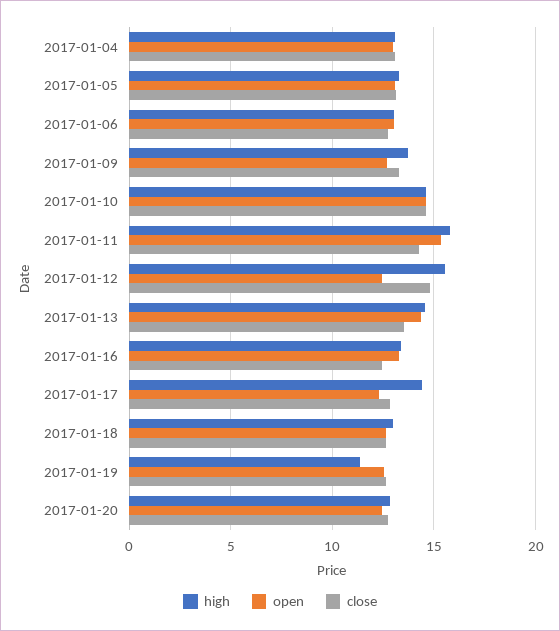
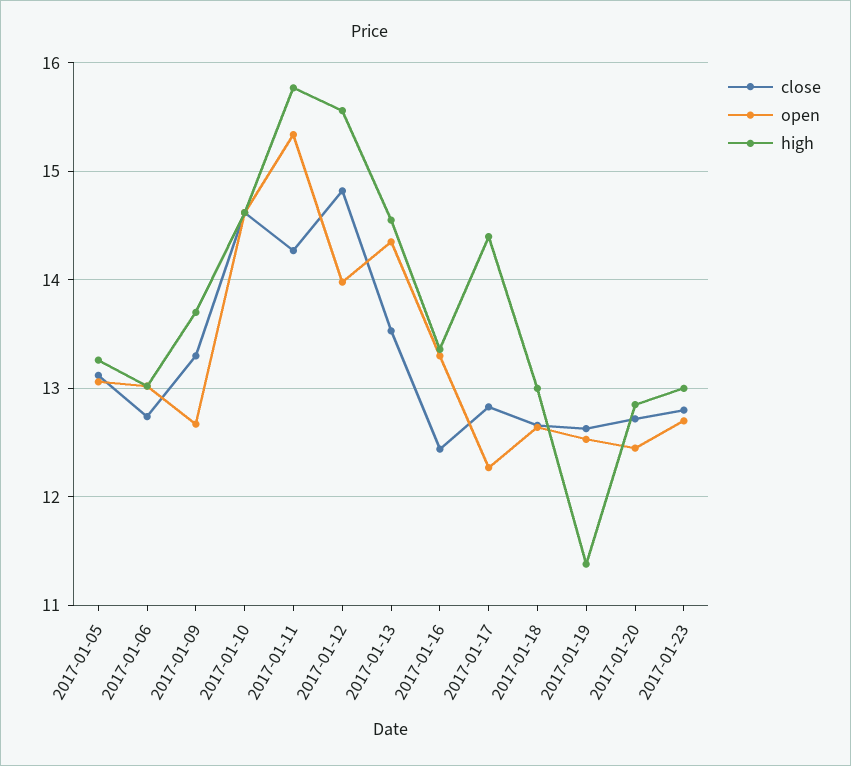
high, 2017-01-04: 13 -> none
open, 2017-01-04: 13 -> none
close, 2017-01-04: 13 -> none
open, 2017-01-12: 12.5 -> 14
close, 2017-01-23: none -> 12.8
open, 2017-01-23: none -> 12.7
high, 2017-01-23: none -> 13

